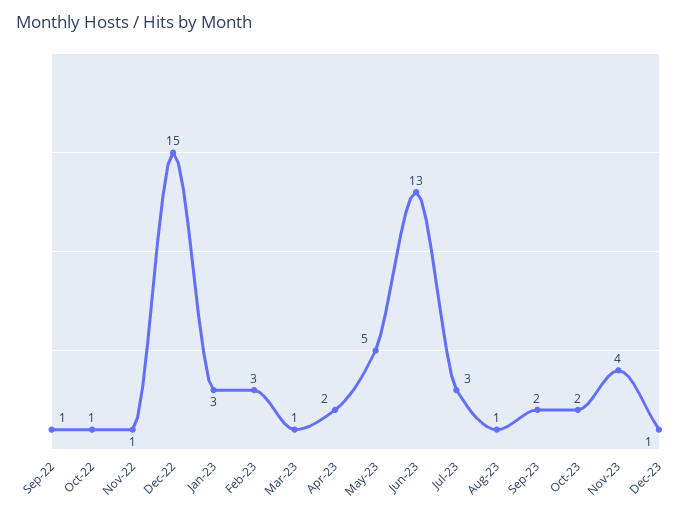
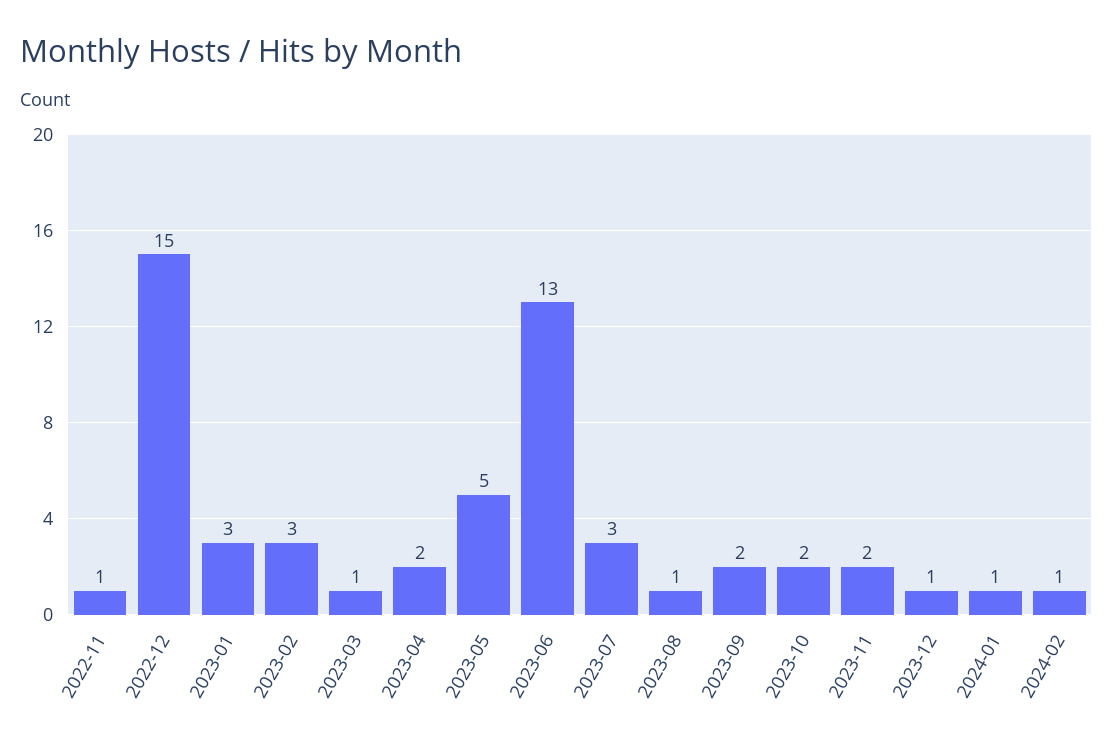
Sep-22: 1 -> none
Oct-22: 1 -> none
Nov-23: 4 -> 2
2024-01: none -> 1
2024-02: none -> 1

